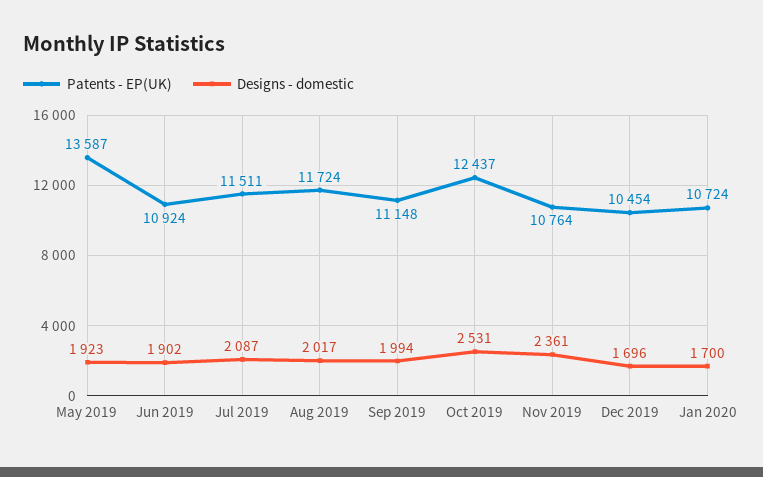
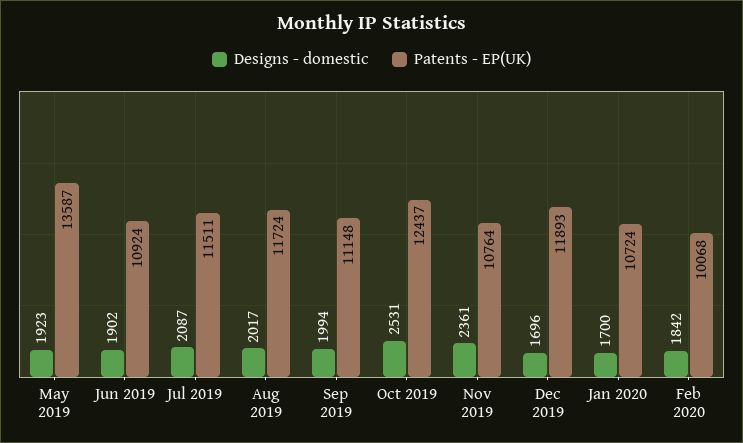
Patents - EP(UK), Dec 2019: 10454 -> 11893
Designs - domestic, Feb 2020: none -> 1842
Patents - EP(UK), Feb 2020: none -> 10068

